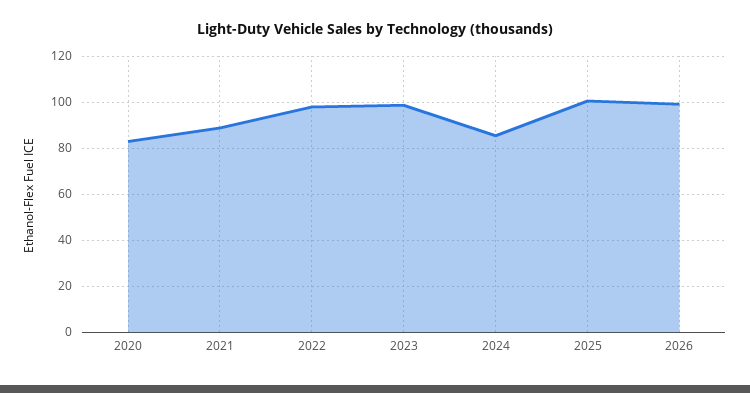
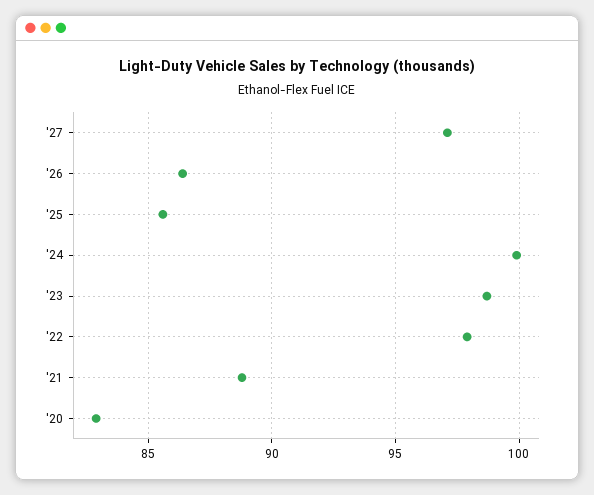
2024: 85 -> 100
2025: 100 -> 85.5
2026: 100 -> 86.5
'27: none -> 97

